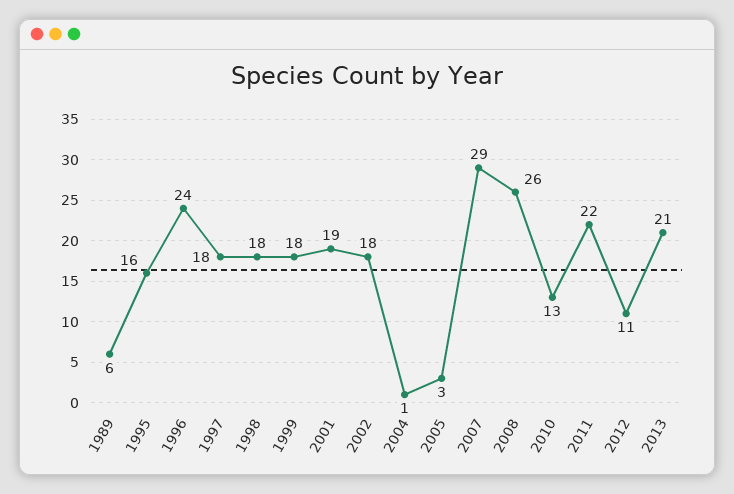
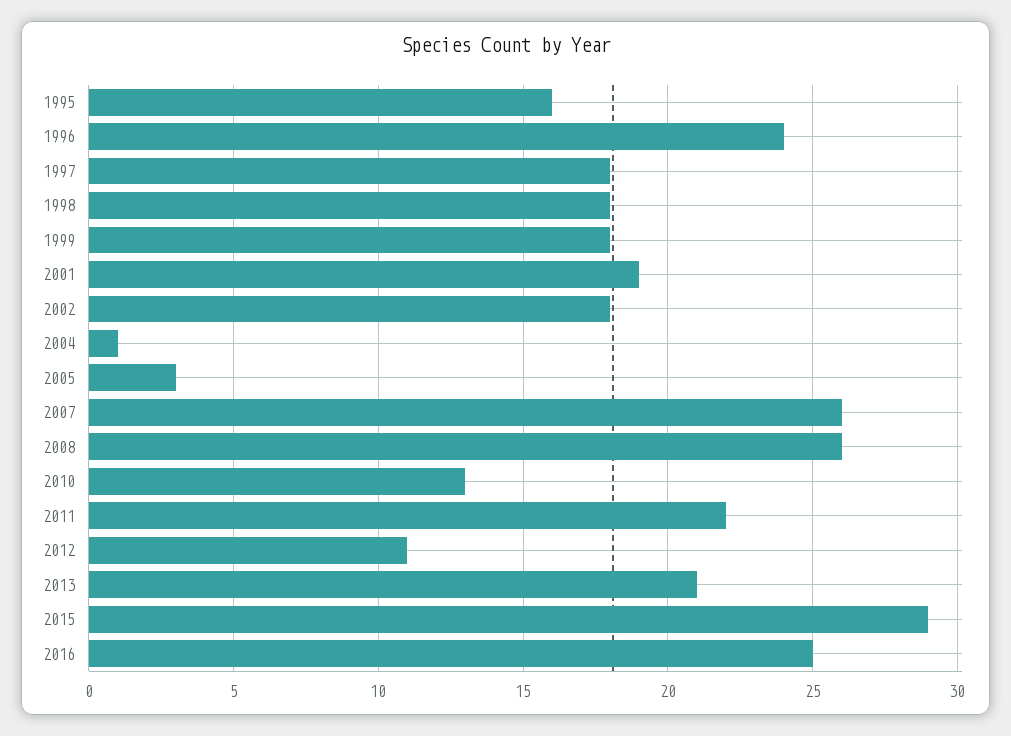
1989: 6 -> none
2007: 29 -> 26
2015: none -> 29
2016: none -> 25

